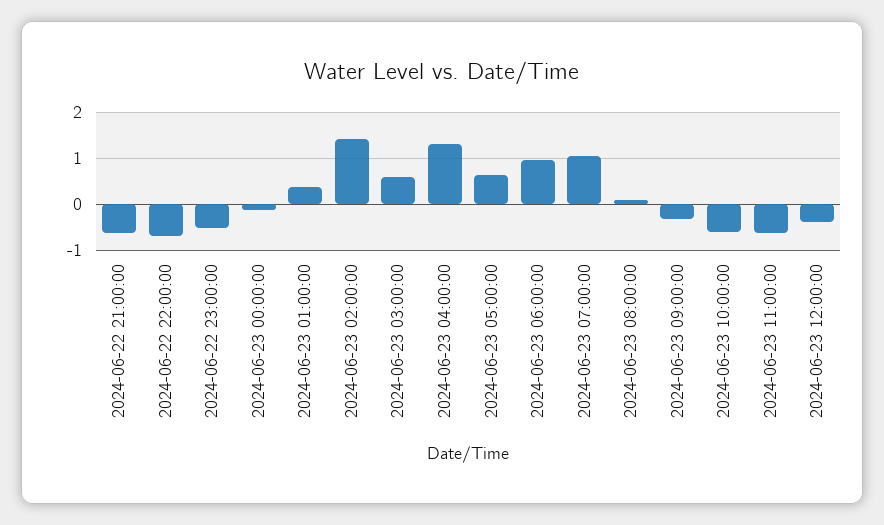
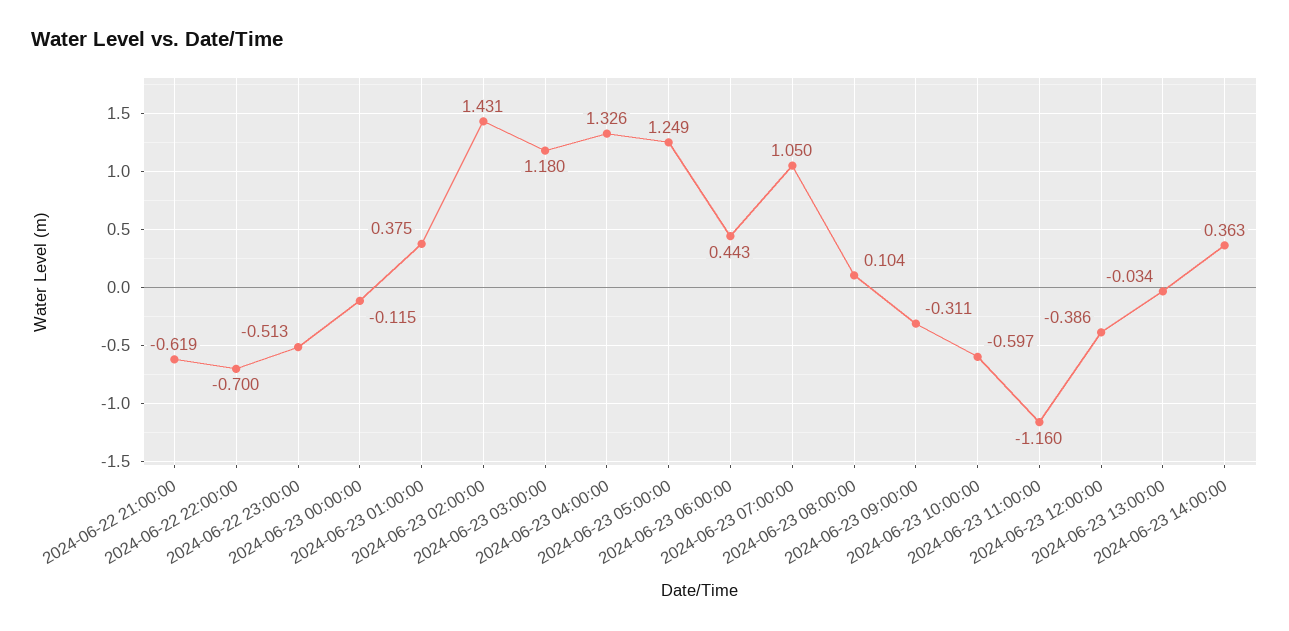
2024-06-23 03:00:00: 0.6 -> 1.18
2024-06-23 05:00:00: 0.6 -> 1.249
2024-06-23 06:00:00: 1 -> 0.443
2024-06-23 11:00:00: -0.6 -> -1.16
2024-06-23 13:00:00: none -> -0.034
2024-06-23 14:00:00: none -> 0.363

